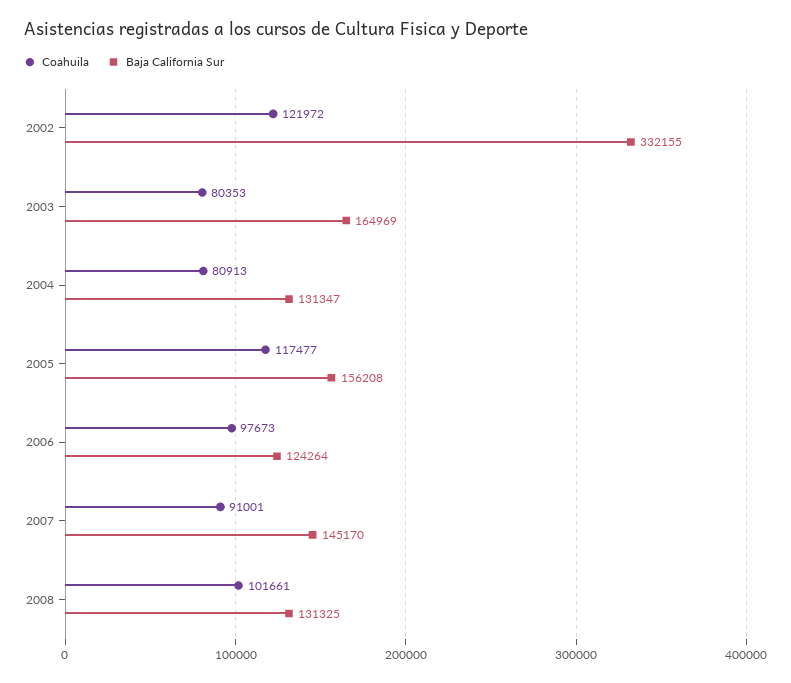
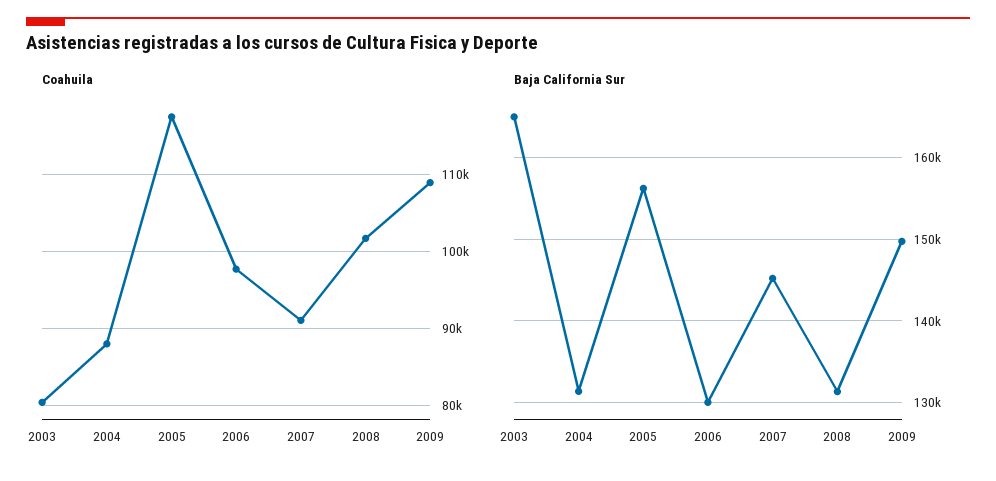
Coahuila, 2002: 121972 -> none
Baja California Sur, 2002: 332155 -> none
Coahuila, 2004: 80913 -> 88000
Baja California Sur, 2006: 124264 -> 130000
Coahuila, 2009: none -> 109000
Baja California Sur, 2009: none -> 150000

